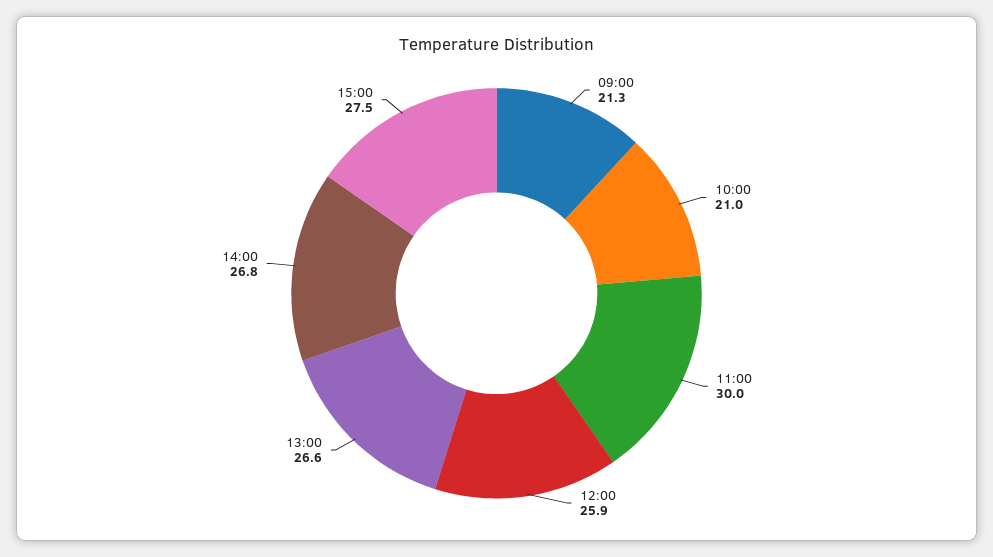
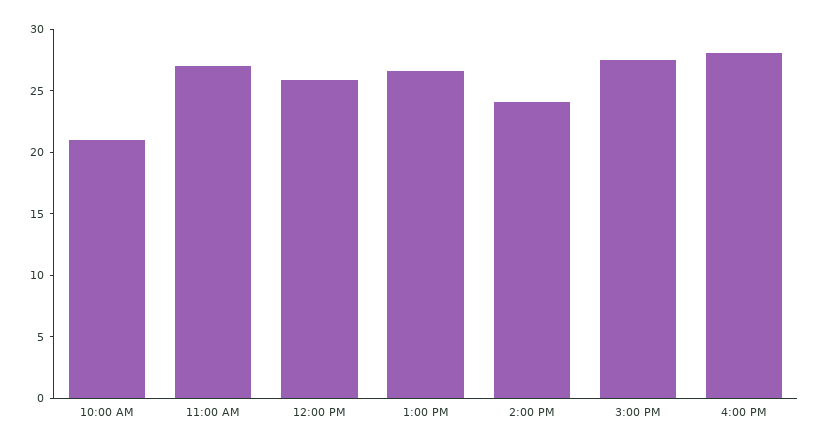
09:00: 21.3 -> none
11:00: 30 -> 27
14:00: 26.8 -> 24
4:00 PM: none -> 28

